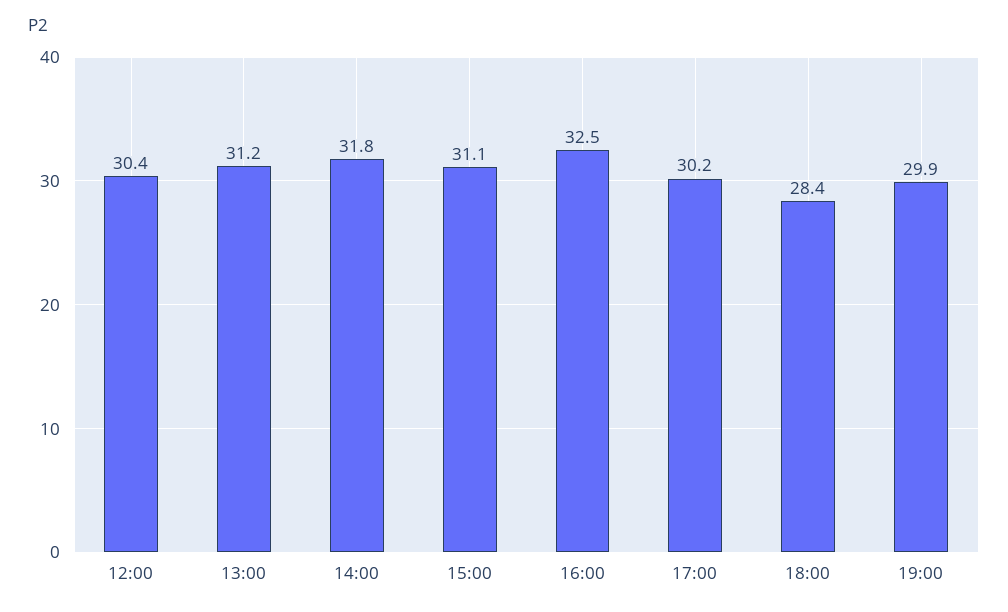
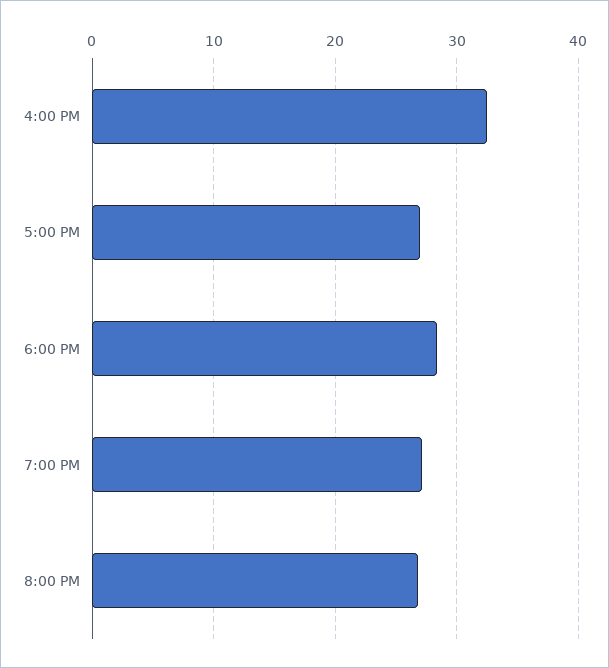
12:00: 30.4 -> none
13:00: 31.2 -> none
14:00: 31.8 -> none
15:00: 31.1 -> none
17:00: 30.2 -> 27
19:00: 29.9 -> 27
8:00 PM: none -> 27

